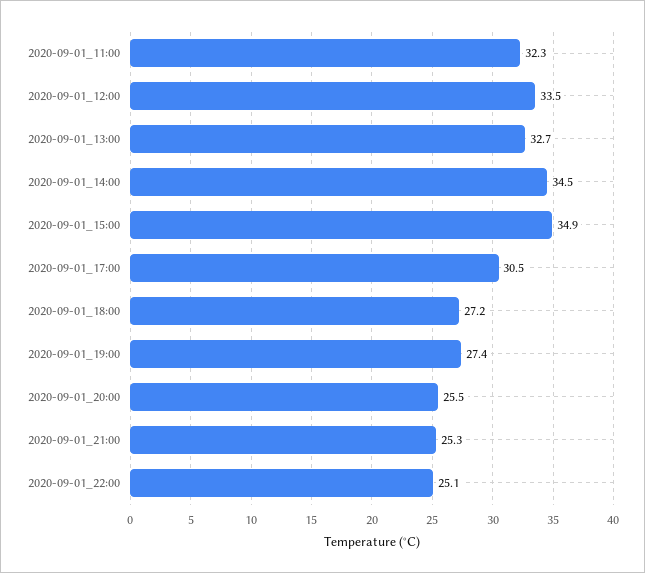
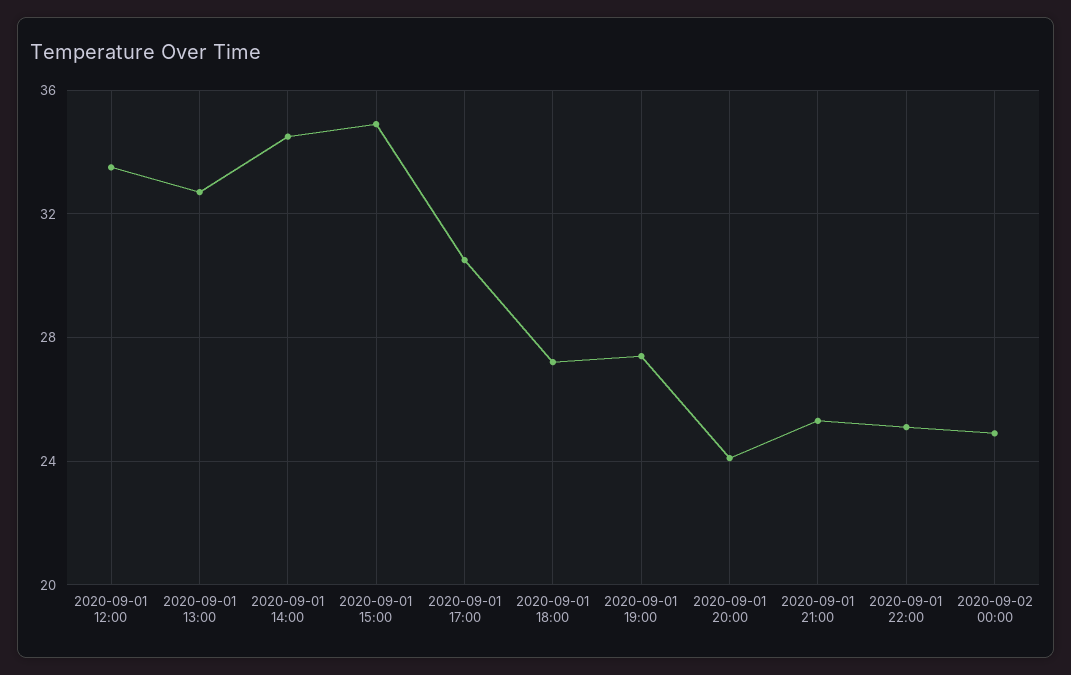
2020-09-01_11:00: 32.3 -> none
2020-09-01_20:00: 25.5 -> 24
2020-09-02 00:00: none -> 25

